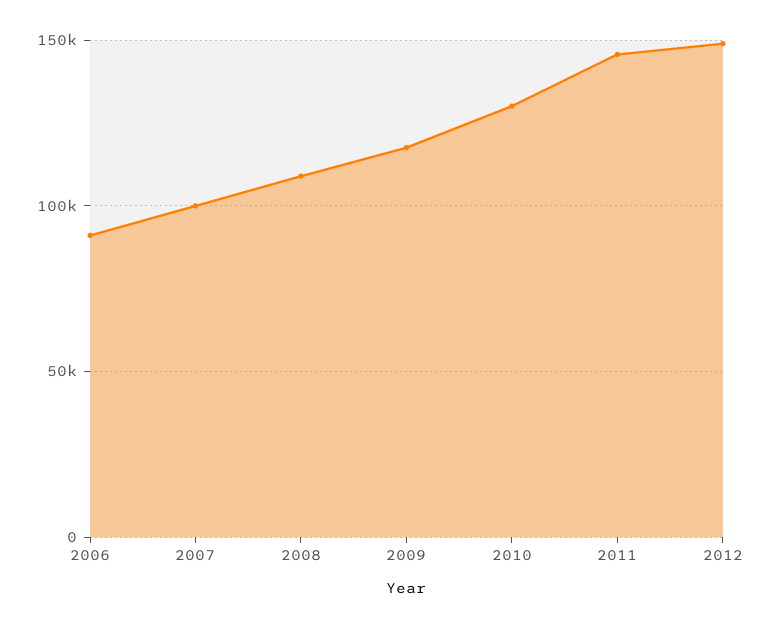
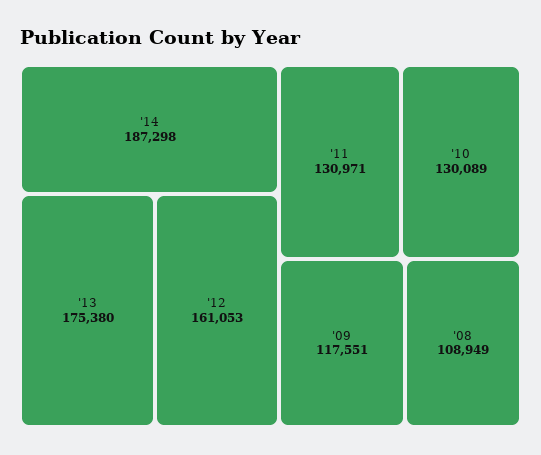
2006: 90000 -> none
2007: 100000 -> none
2011: 145000 -> 130971
2012: 150000 -> 161053
'14: none -> 187298
'13: none -> 175380

